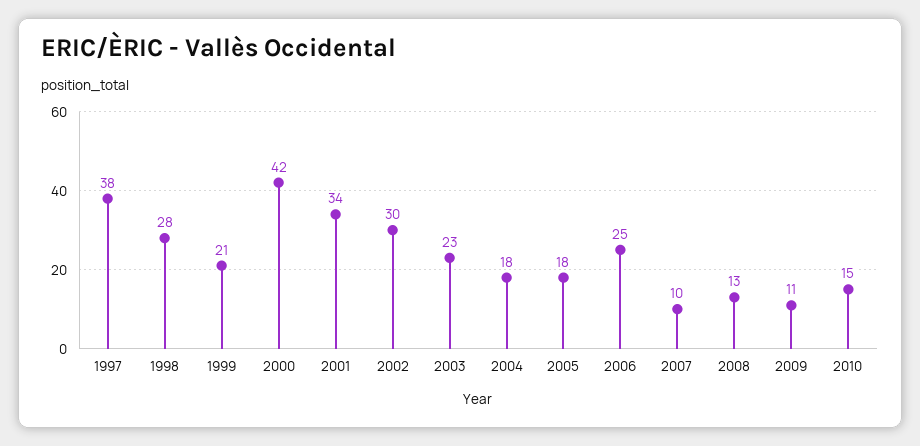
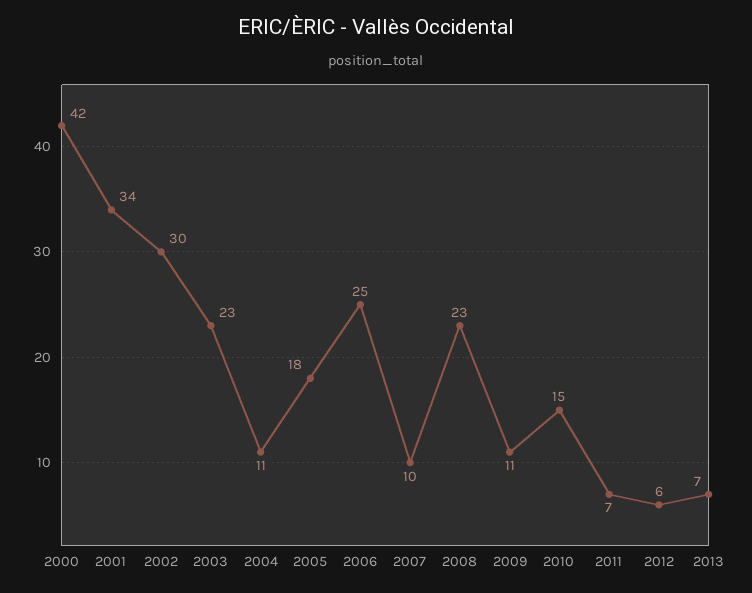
1997: 38 -> none
1998: 28 -> none
1999: 21 -> none
2004: 18 -> 11
2008: 13 -> 23
2011: none -> 7
2012: none -> 6
2013: none -> 7

